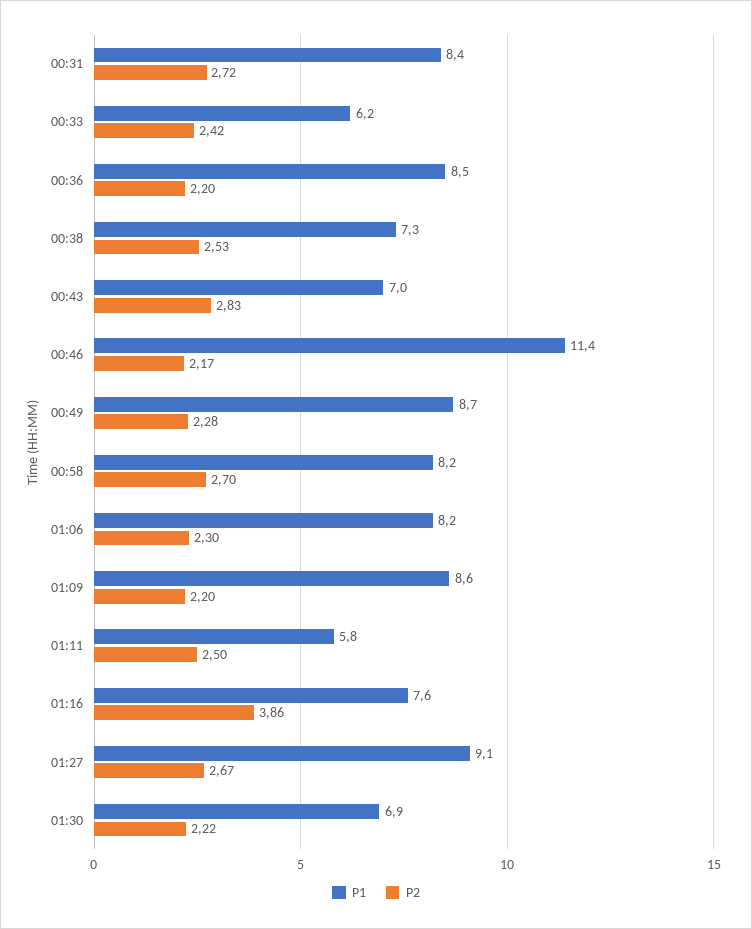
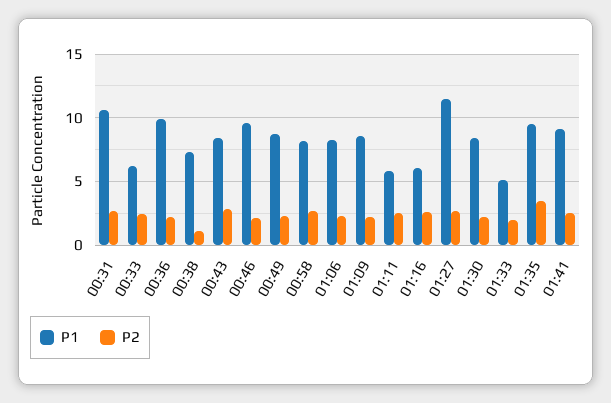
P1, 00:31: 8.4 -> 10.5
P1, 00:36: 8.5 -> 10
P2, 00:38: 2.53 -> 1
P1, 00:43: 7 -> 8.5
P1, 00:46: 11.4 -> 9.5
P1, 01:16: 7.6 -> 6
P2, 01:16: 3.86 -> 2.5
P1, 01:27: 9.1 -> 11.5
P1, 01:30: 6.9 -> 8.5
P1, 01:33: none -> 5
P2, 01:33: none -> 2
P1, 01:35: none -> 9.5
P2, 01:35: none -> 3.5
P1, 01:41: none -> 9
P2, 01:41: none -> 2.5

